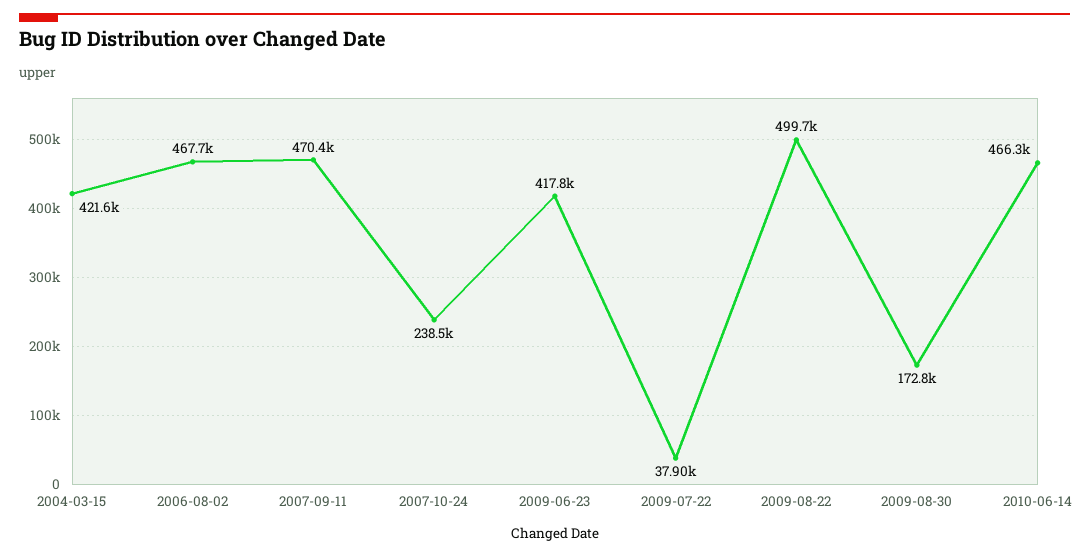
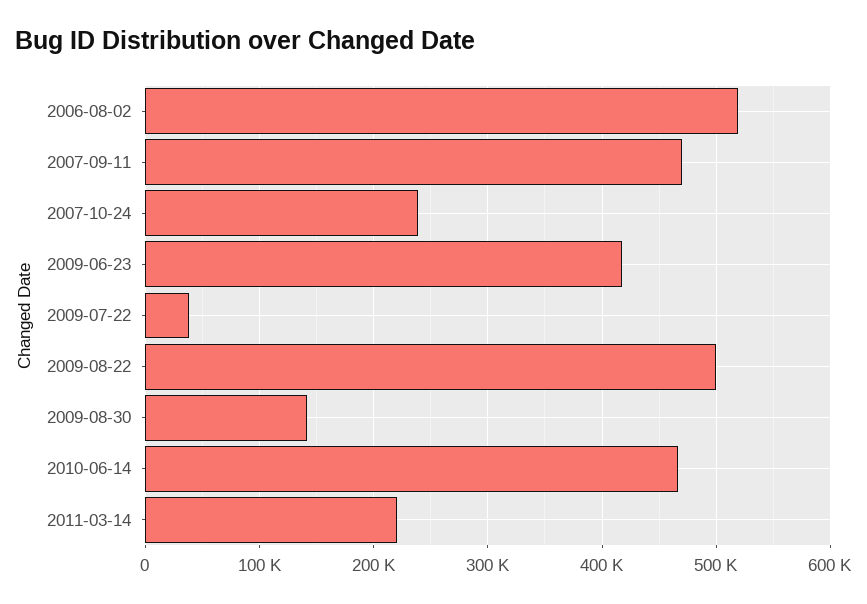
2004-03-15: 421600 -> none
2006-08-02: 467700 -> 520000
2009-08-30: 172800 -> 140000
2011-03-14: none -> 220000

